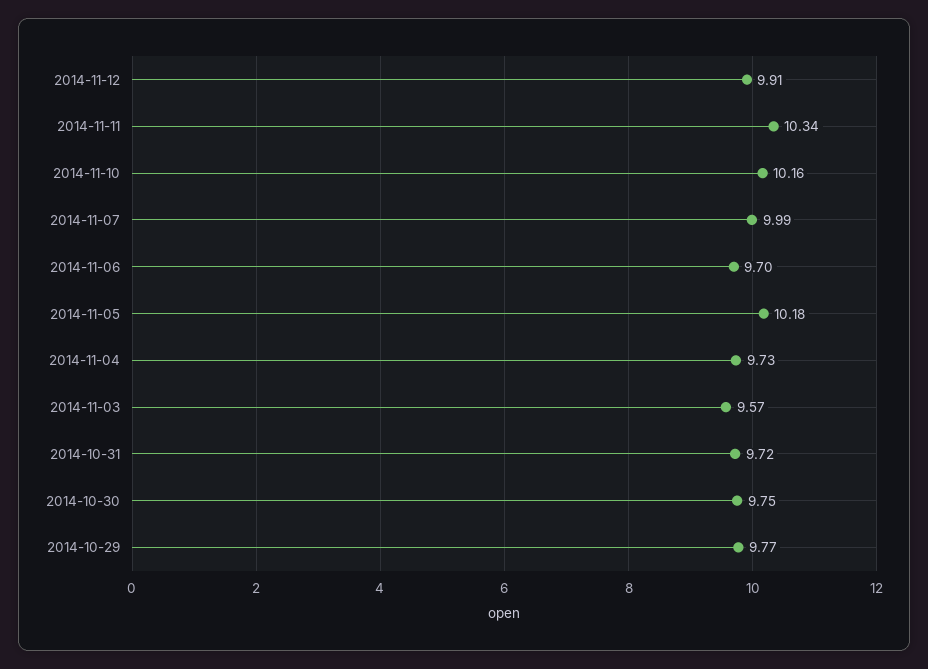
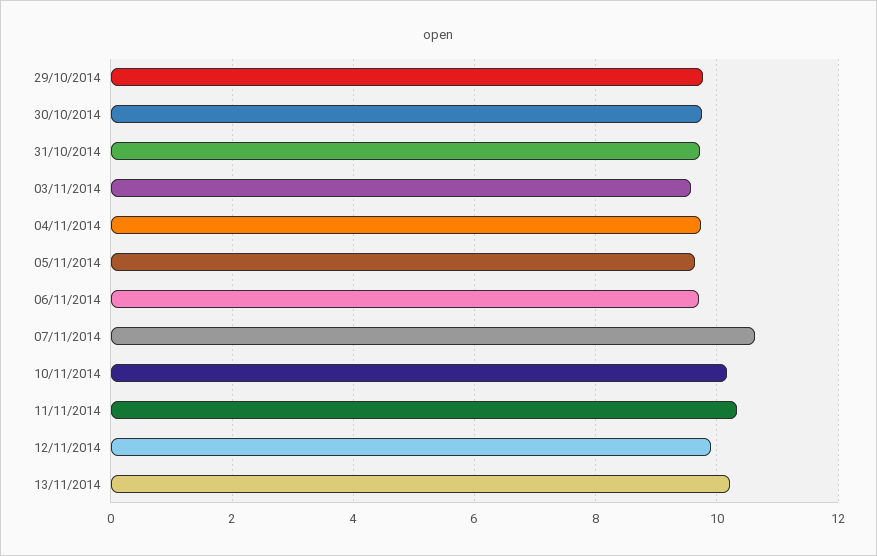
2014-11-07: 9.99 -> 10.6
2014-11-05: 10.18 -> 9.6
13/11/2014: none -> 10.2

